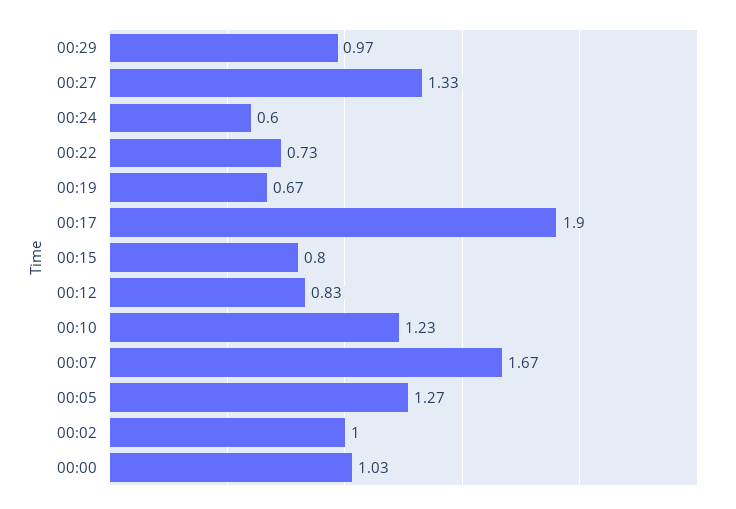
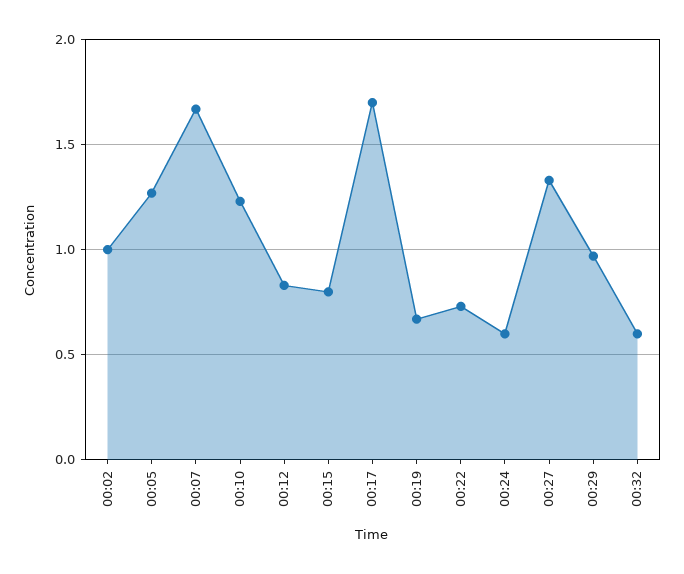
00:17: 1.9 -> 1.7
00:00: 1.03 -> none
00:32: none -> 0.6

